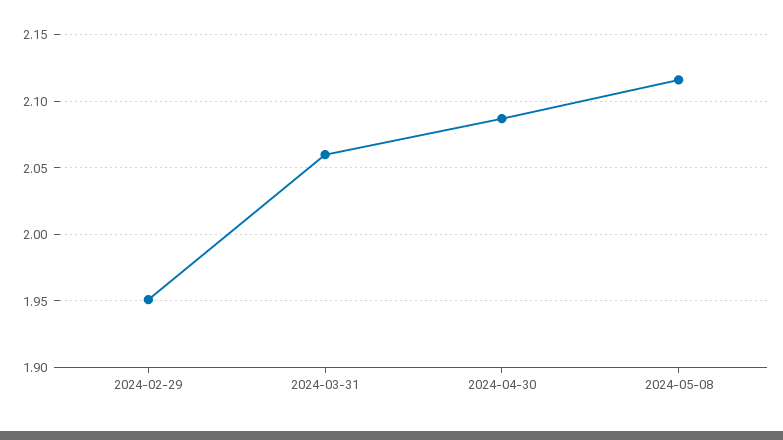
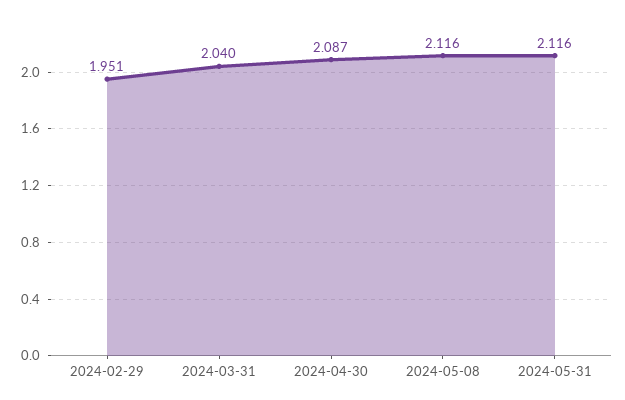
2024-03-31: 2.06 -> 2.04
2024-05-31: none -> 2.116

